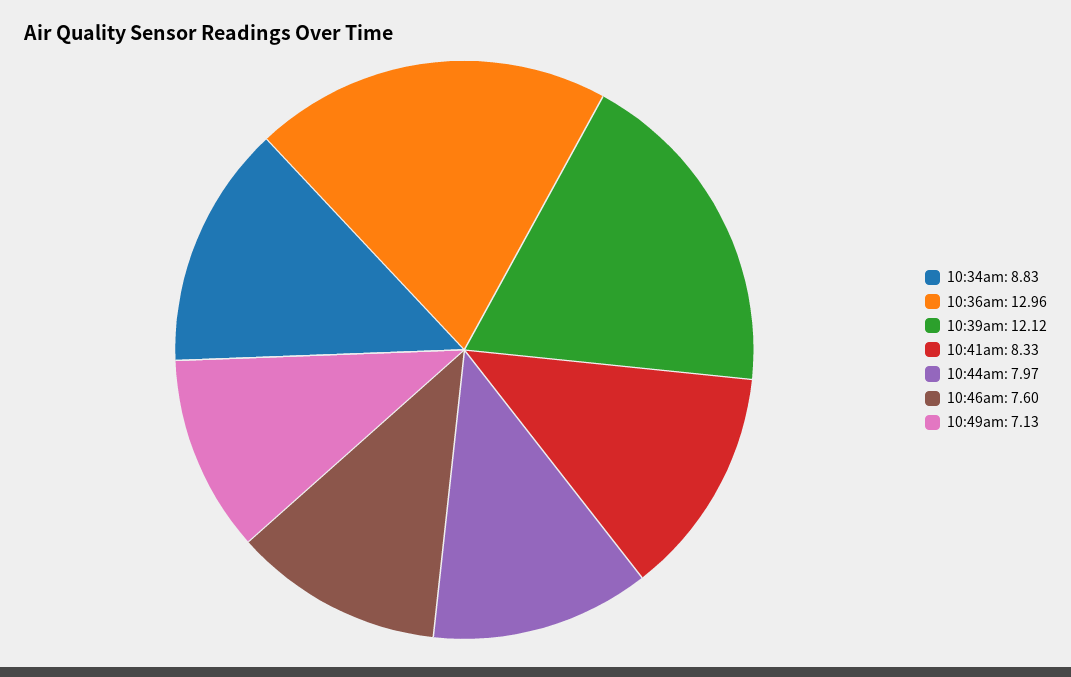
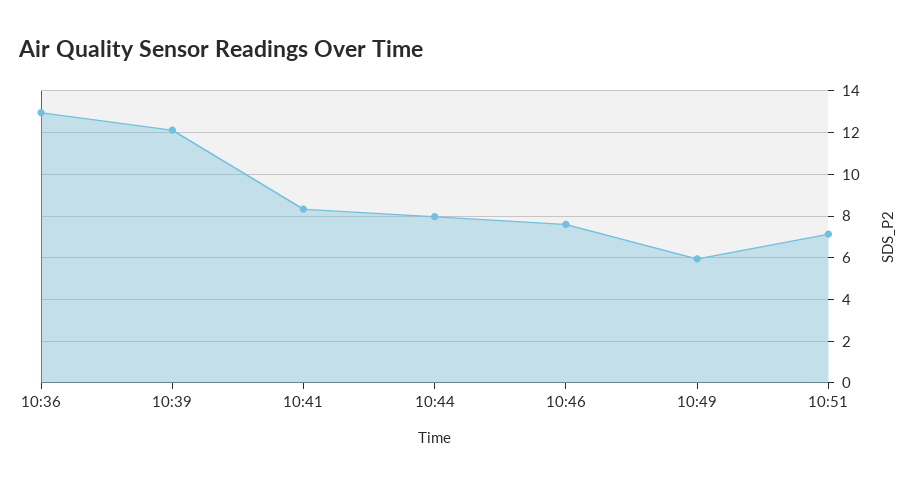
10:34am: 8.83 -> none
10:49am: 7.13 -> 6
10:51: none -> 7

